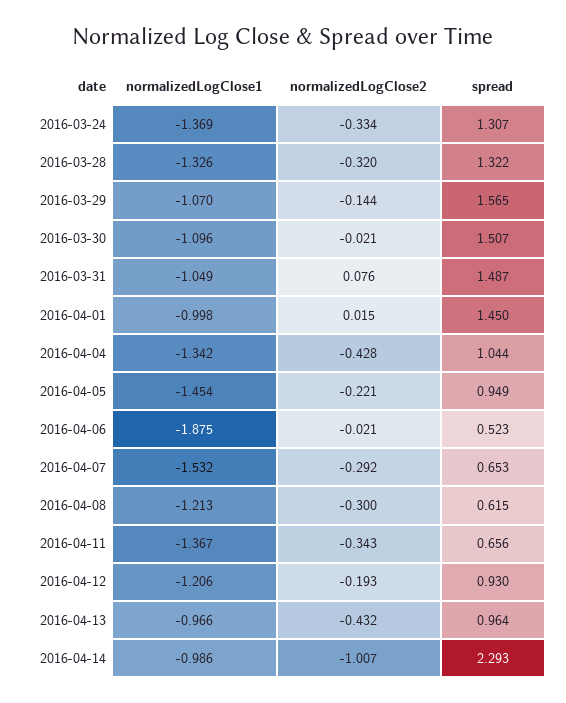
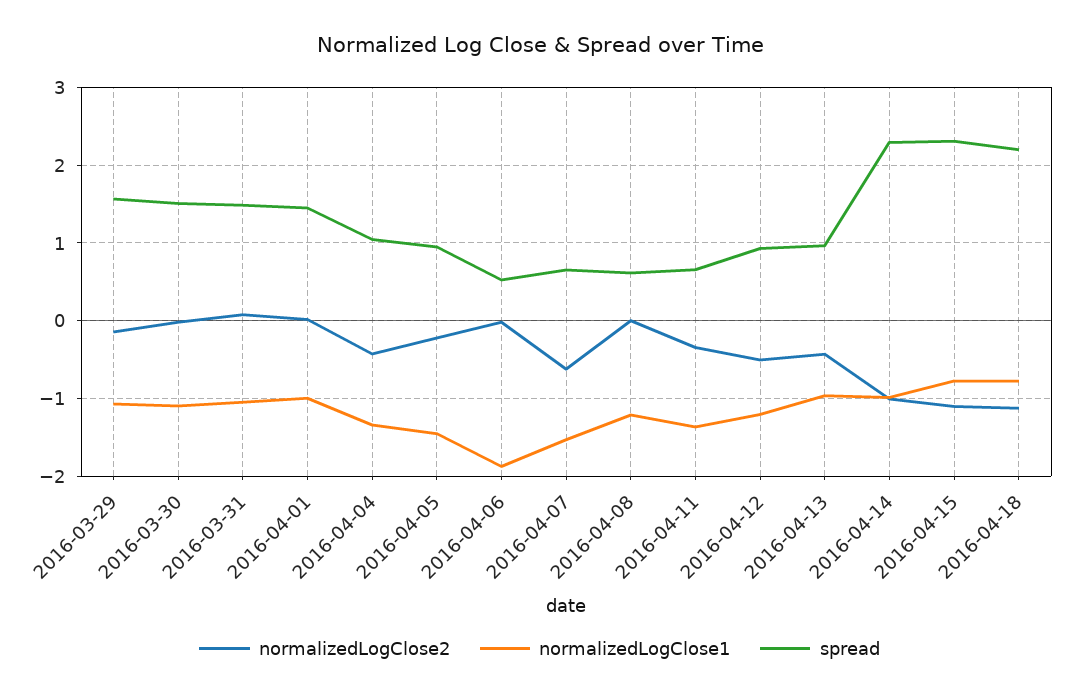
normalizedLogClose1, 2016-03-24: -1.369 -> none
normalizedLogClose2, 2016-03-24: -0.334 -> none
spread, 2016-03-24: 1.307 -> none
normalizedLogClose1, 2016-03-28: -1.326 -> none
normalizedLogClose2, 2016-03-28: -0.32 -> none
spread, 2016-03-28: 1.322 -> none
normalizedLogClose2, 2016-04-07: -0.292 -> -0.6
normalizedLogClose2, 2016-04-08: -0.3 -> 0
normalizedLogClose2, 2016-04-12: -0.193 -> -0.5
normalizedLogClose2, 2016-04-15: none -> -1.1
normalizedLogClose1, 2016-04-15: none -> -0.8
spread, 2016-04-15: none -> 2.3
normalizedLogClose2, 2016-04-18: none -> -1.1
normalizedLogClose1, 2016-04-18: none -> -0.8
spread, 2016-04-18: none -> 2.2

